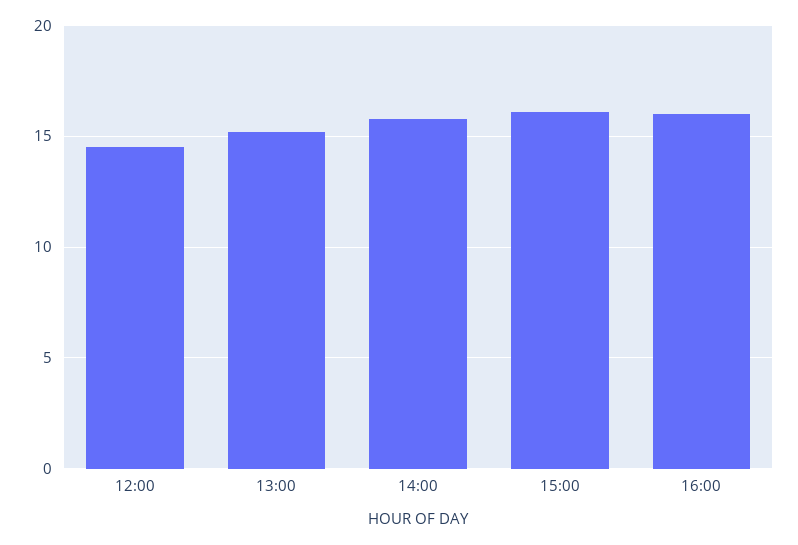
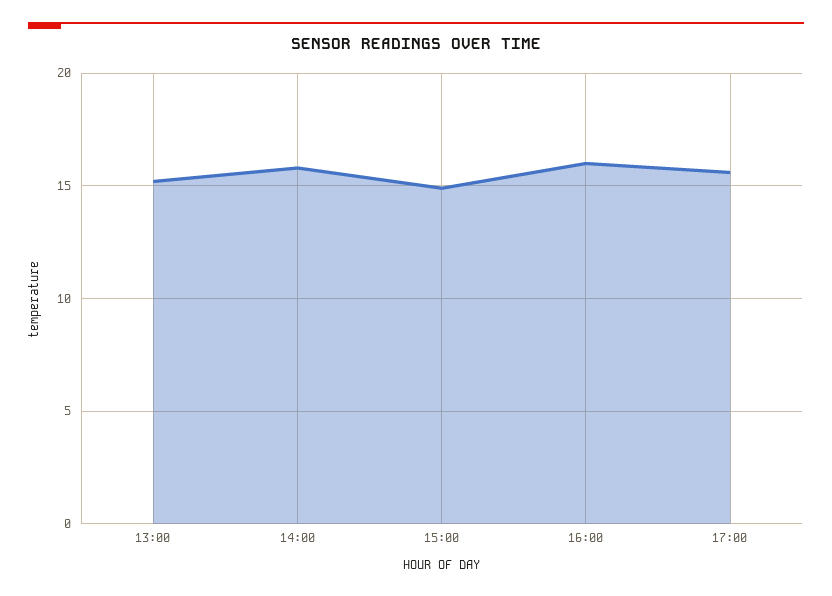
12:00: 14.5 -> none
15:00: 16 -> 15
17:00: none -> 15.5

